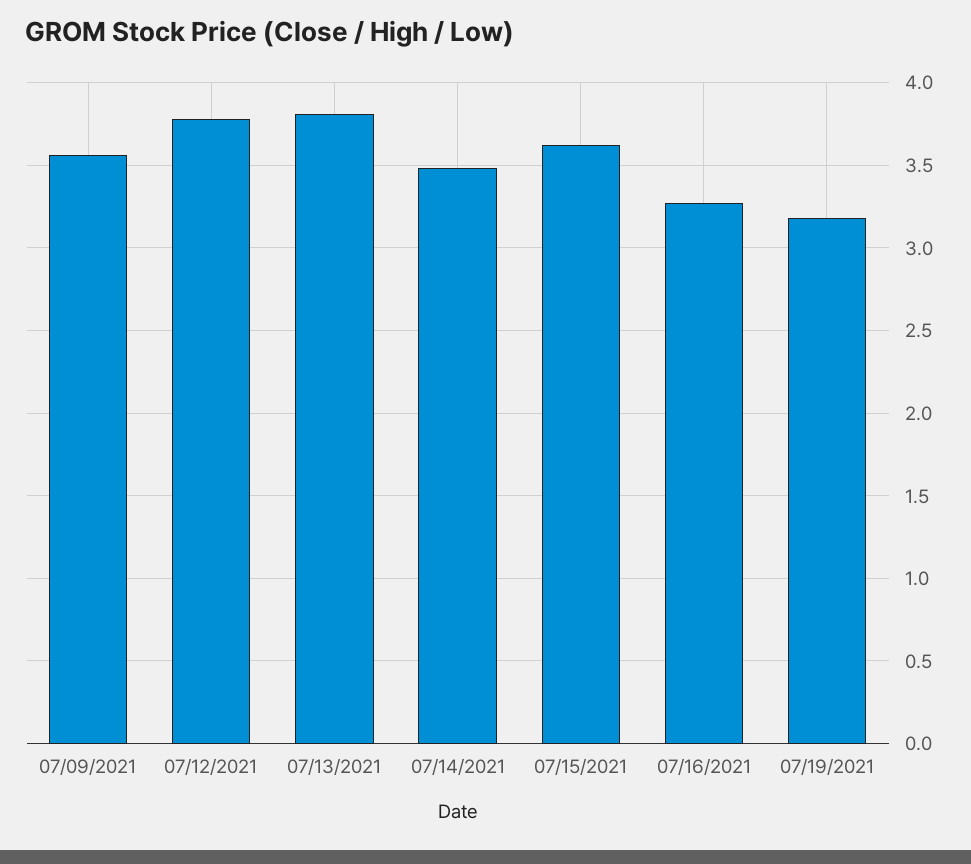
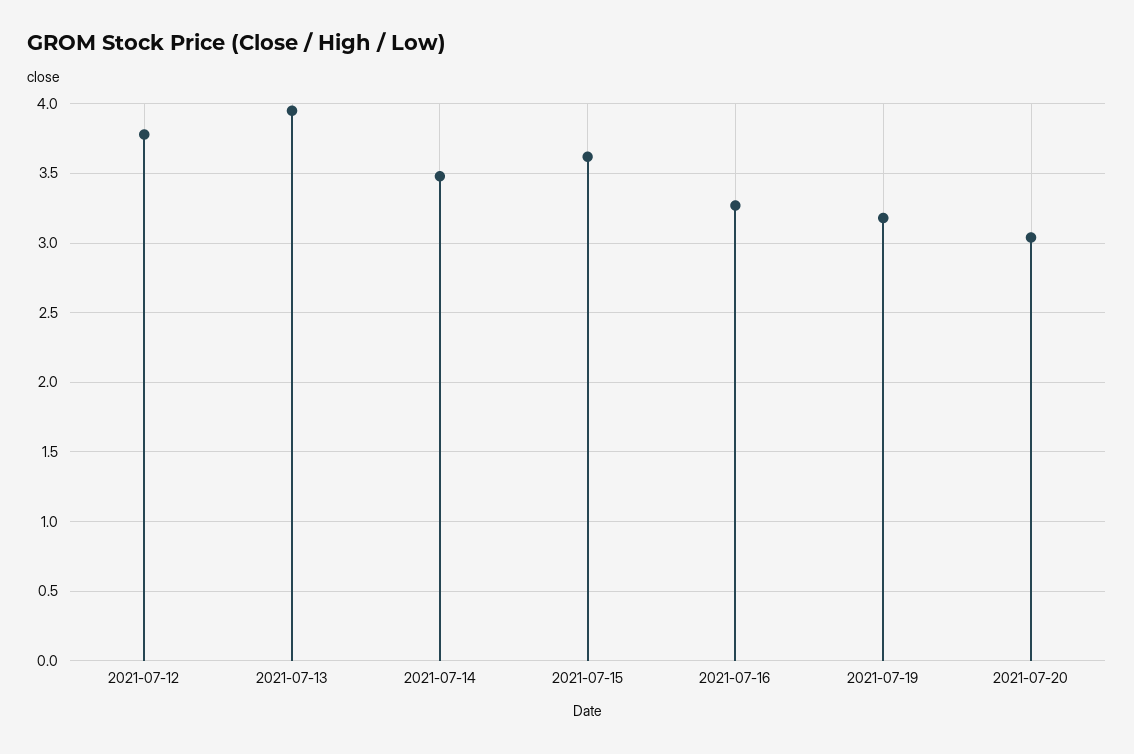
07/09/2021: 3.55 -> none
07/13/2021: 3.8 -> 3.95
2021-07-20: none -> 3.05

